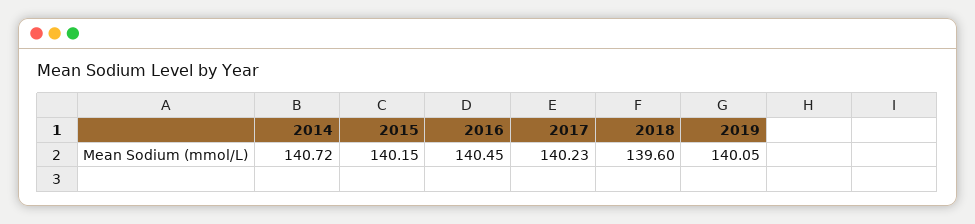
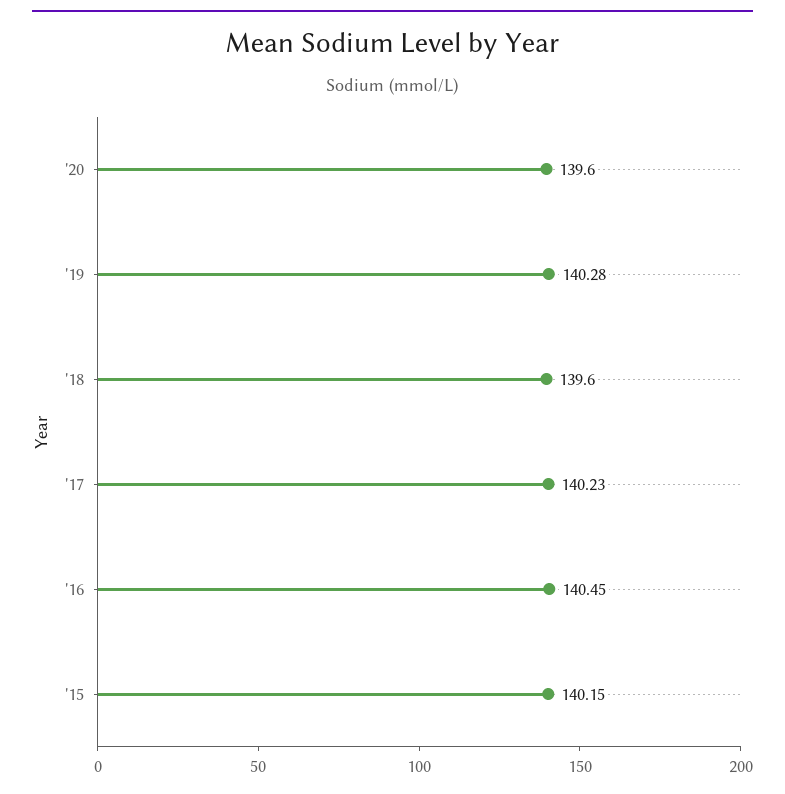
2014: 140.72 -> none
2019: 140.05 -> 140.28
'20: none -> 139.6

